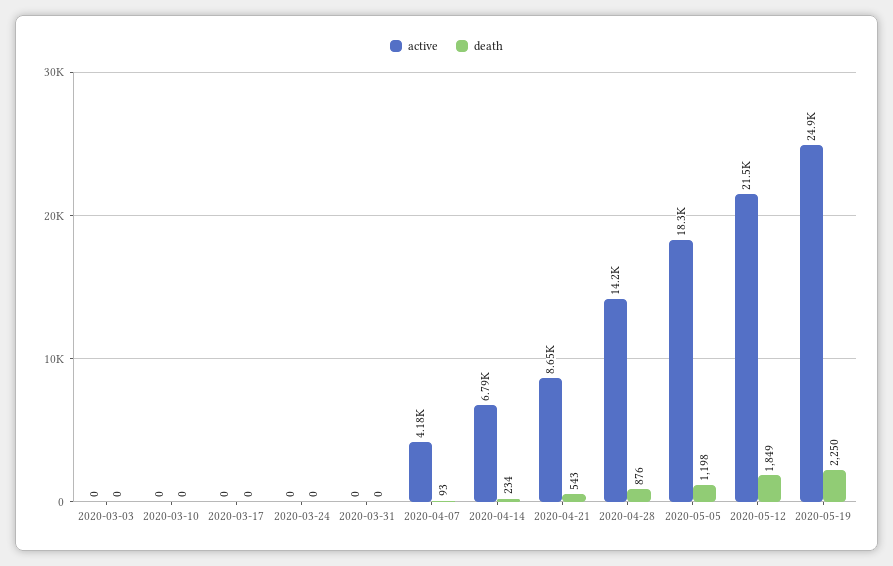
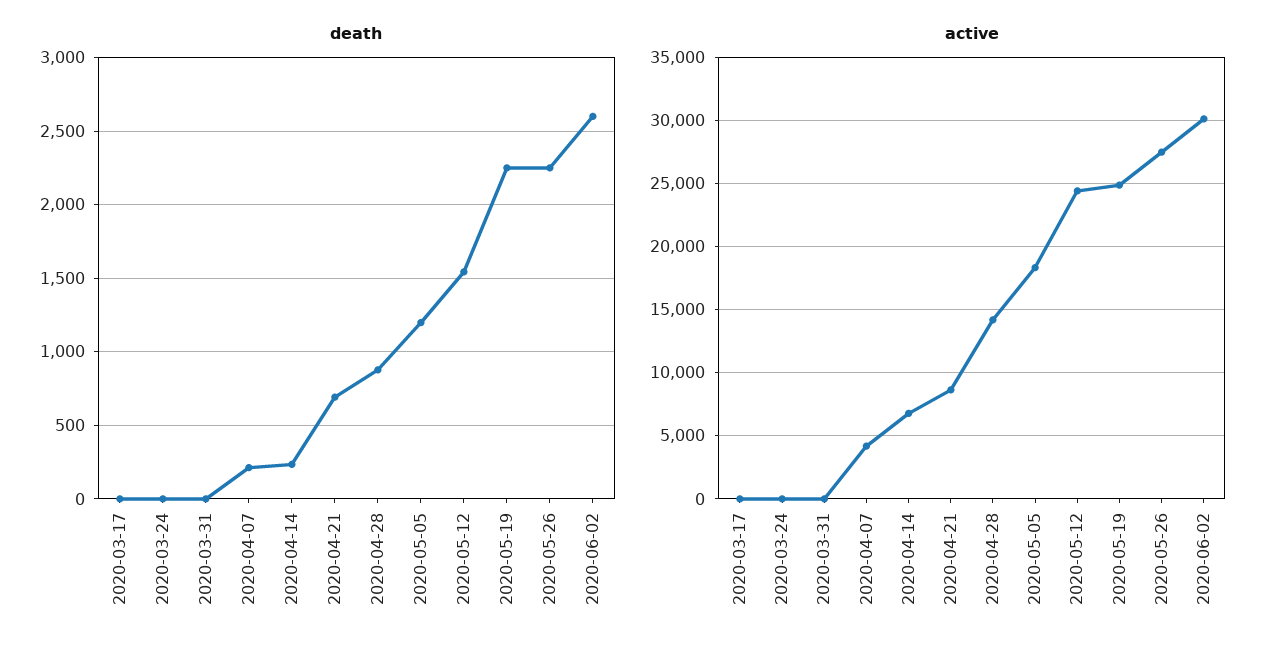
active, 2020-03-03: 0 -> none
death, 2020-03-03: 0 -> none
active, 2020-03-10: 0 -> none
death, 2020-03-10: 0 -> none
death, 2020-04-07: 93 -> 200
death, 2020-04-21: 543 -> 700
active, 2020-05-12: 21500 -> 24500
death, 2020-05-12: 1849 -> 1550
death, 2020-05-26: none -> 2250
death, 2020-06-02: none -> 2600
active, 2020-05-26: none -> 27500
active, 2020-06-02: none -> 30000

